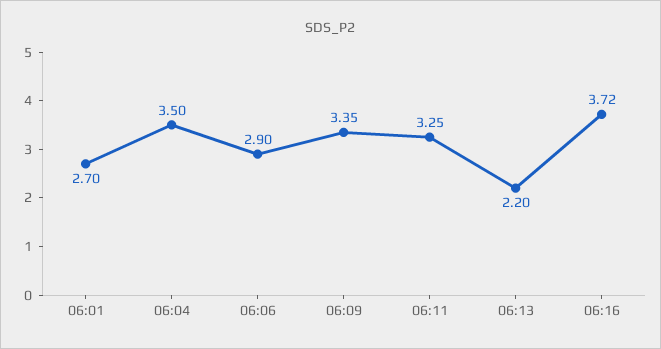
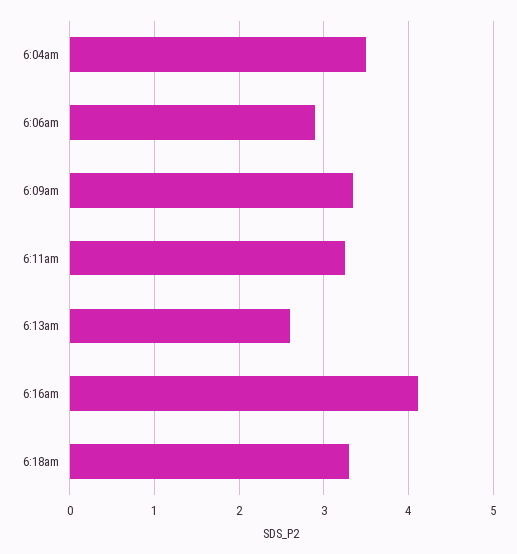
06:01: 2.7 -> none
06:13: 2.2 -> 2.6
06:16: 3.72 -> 4.1
6:18am: none -> 3.3

